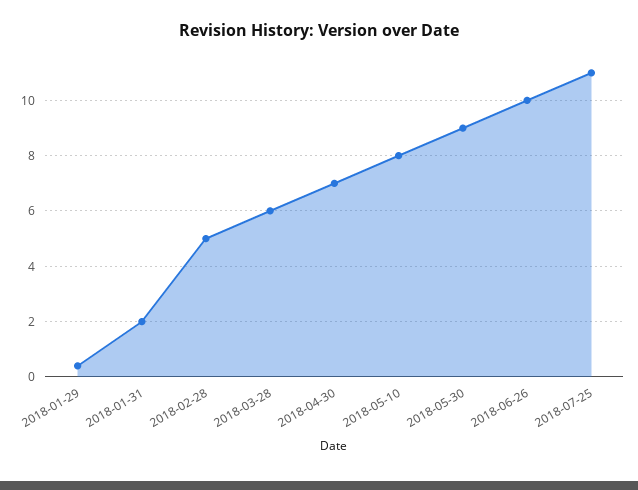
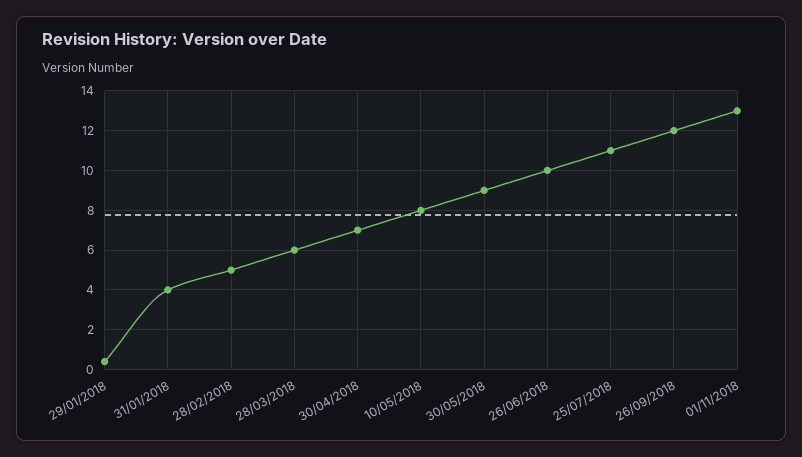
2018-01-31: 2 -> 4
26/09/2018: none -> 12
01/11/2018: none -> 13

